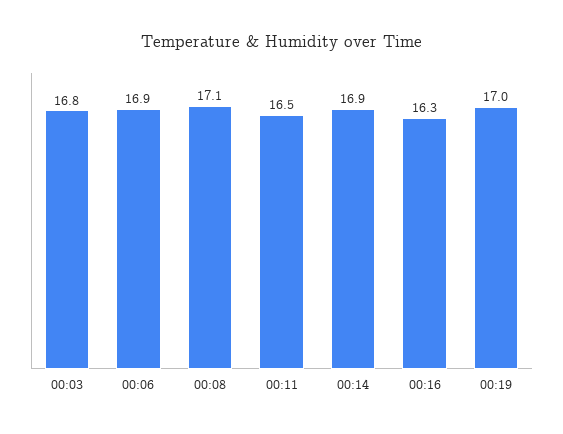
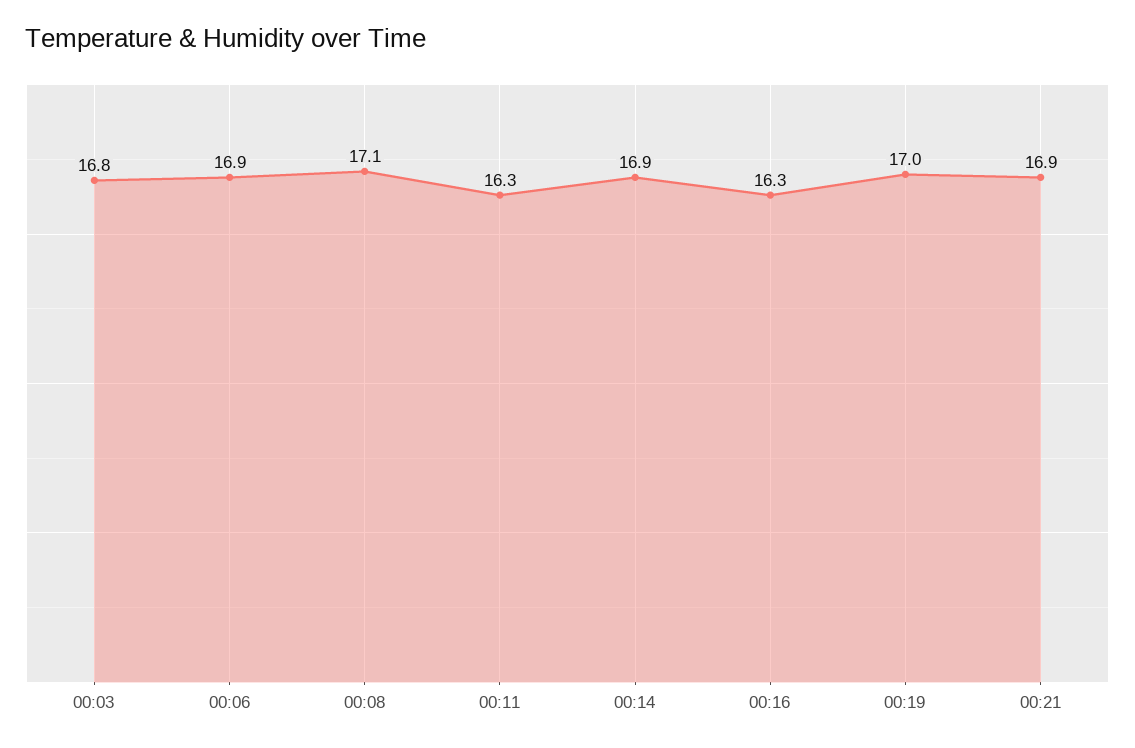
00:11: 16.5 -> 16.3
00:21: none -> 16.9

